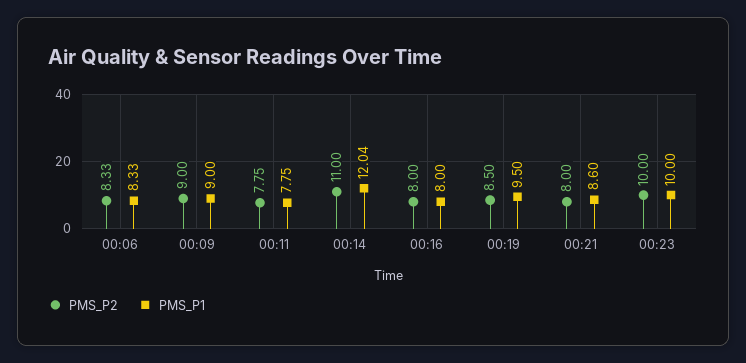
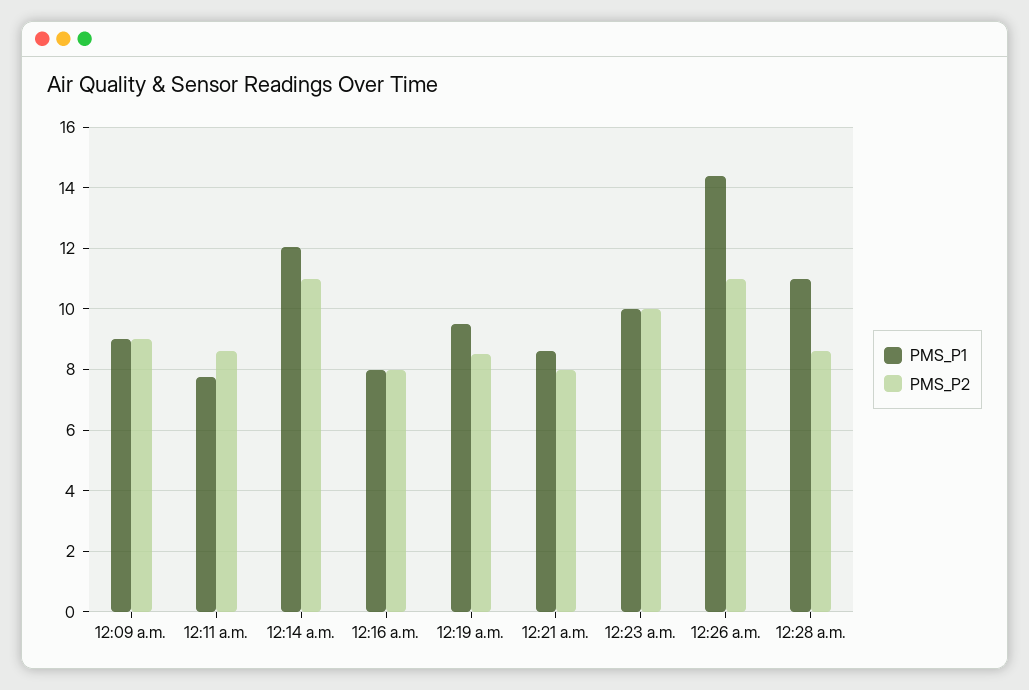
PMS_P2, 00:06: 8.33 -> none
PMS_P1, 00:06: 8.33 -> none
PMS_P2, 00:11: 7.75 -> 8.6
PMS_P1, 12:26 a.m.: none -> 14.4
PMS_P2, 12:26 a.m.: none -> 11
PMS_P1, 12:28 a.m.: none -> 11
PMS_P2, 12:28 a.m.: none -> 8.6

